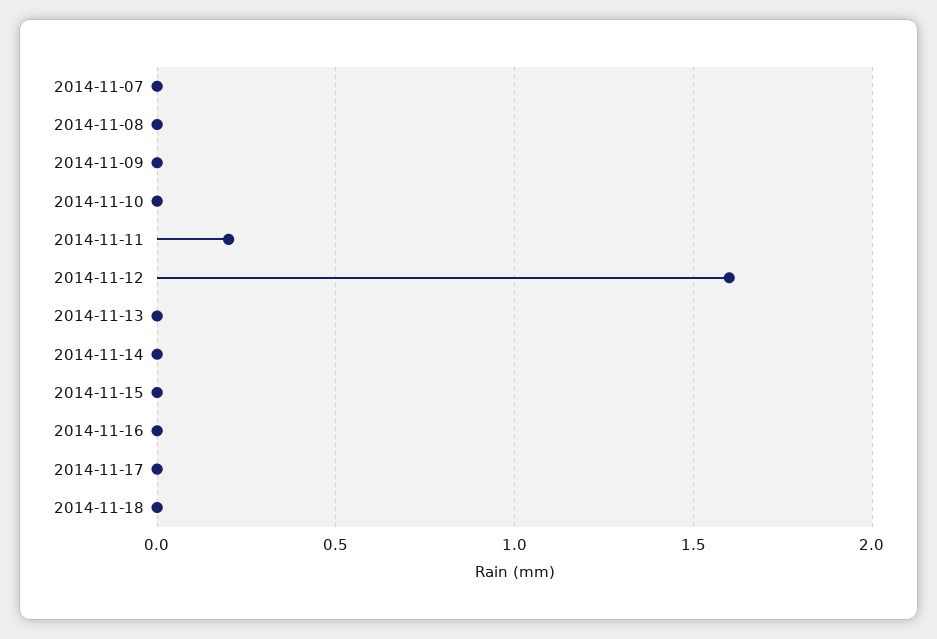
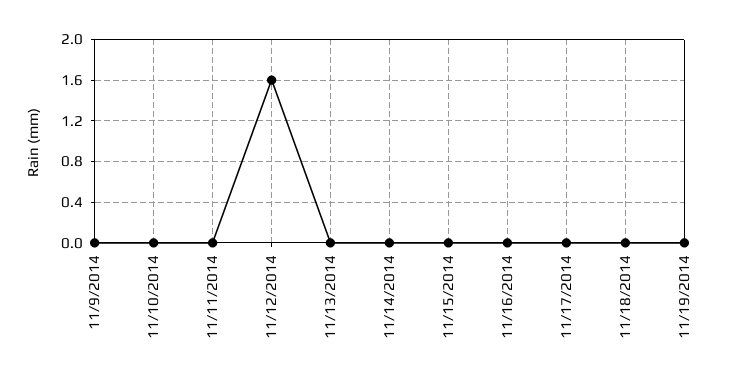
2014-11-07: 0 -> none
2014-11-08: 0 -> none
2014-11-11: 0.2 -> 0
11/19/2014: none -> 0

